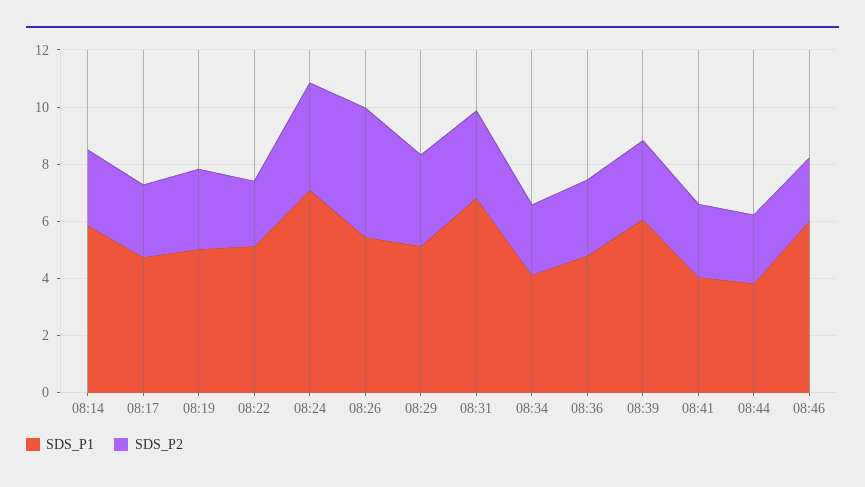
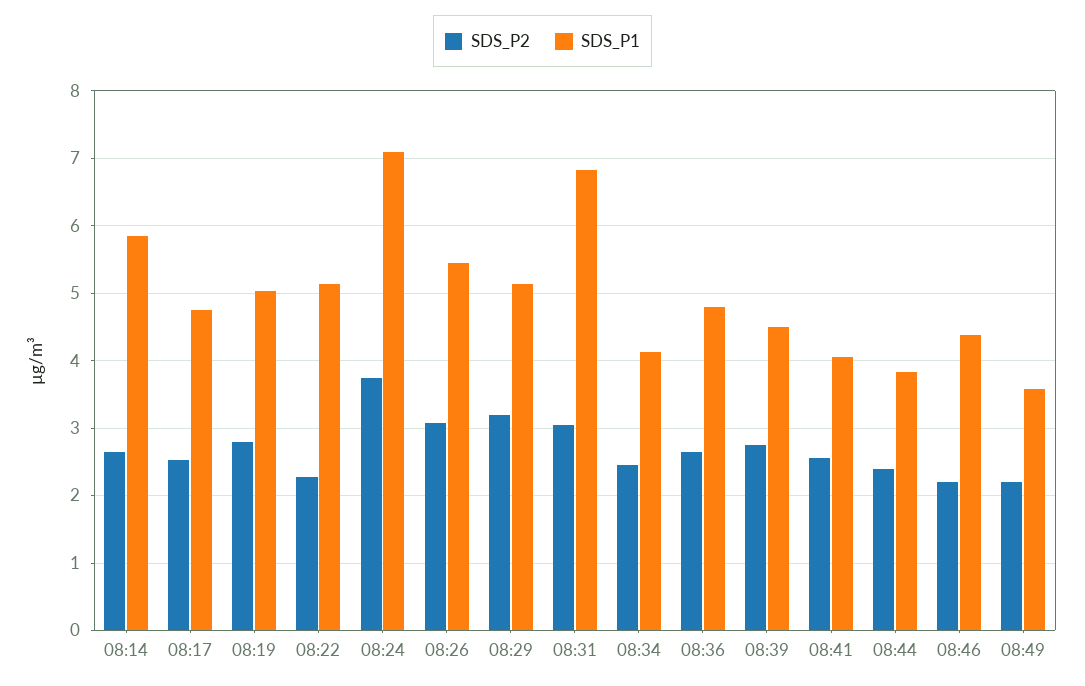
SDS_P2, 08:26: 4.5 -> 3.1
SDS_P1, 08:39: 6 -> 4.5
SDS_P1, 08:46: 6 -> 4.4
SDS_P2, 08:49: none -> 2.2
SDS_P1, 08:49: none -> 3.6

